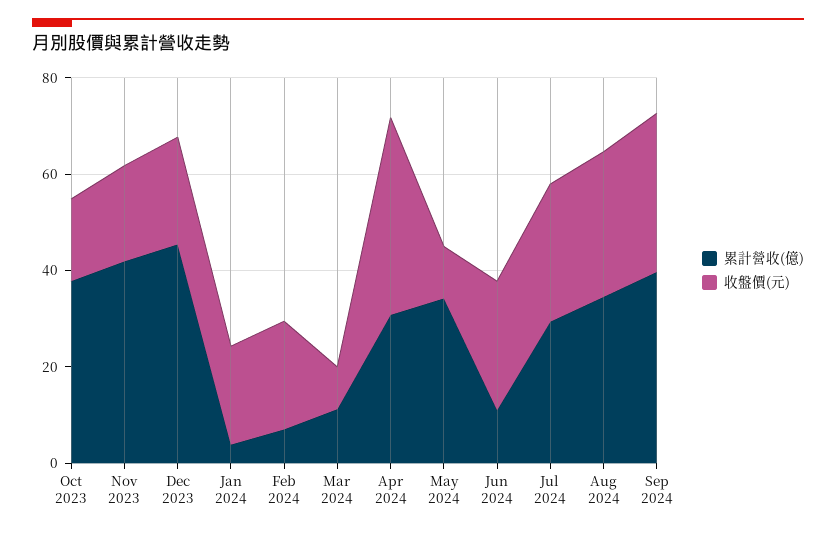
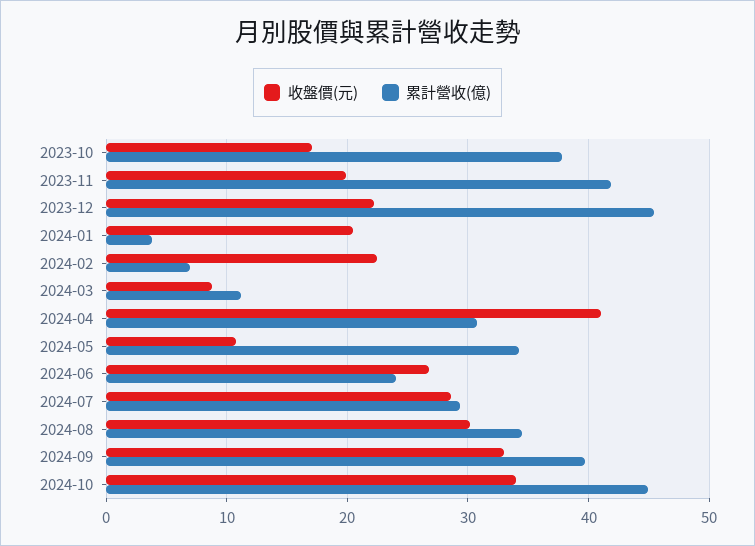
累計營收(億), Jun 2024: 10 -> 24
收盤價(元), 2024-10: none -> 34
累計營收(億), 2024-10: none -> 45

